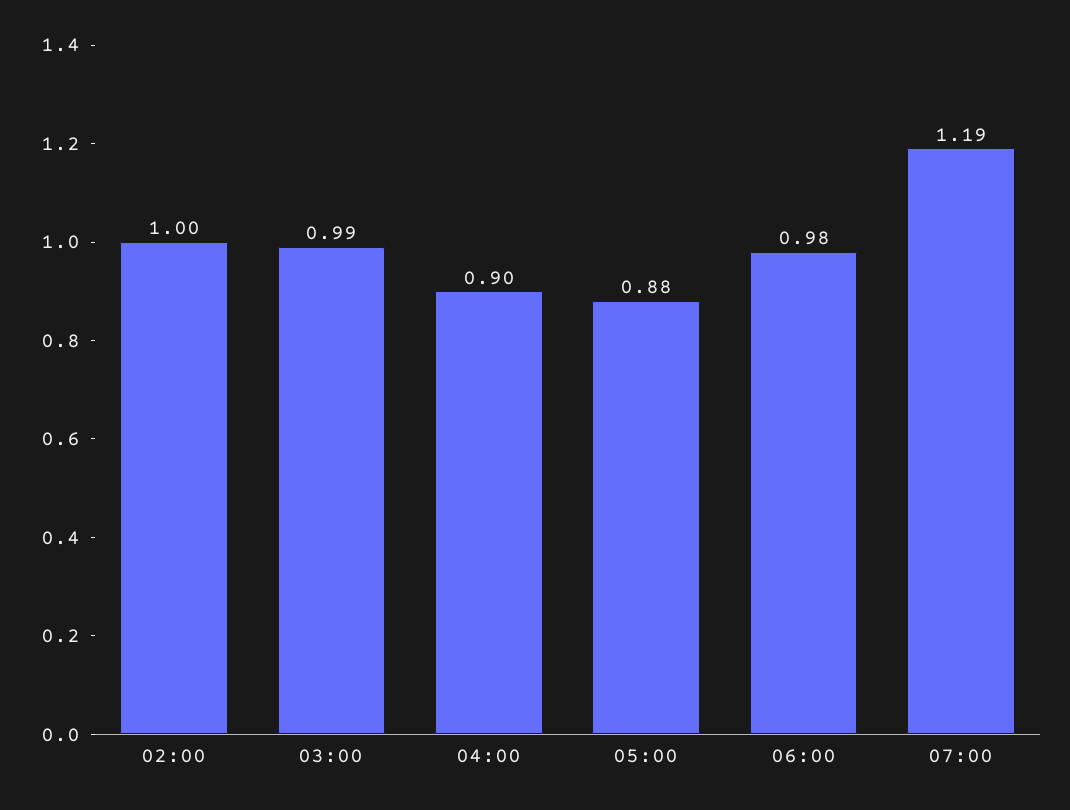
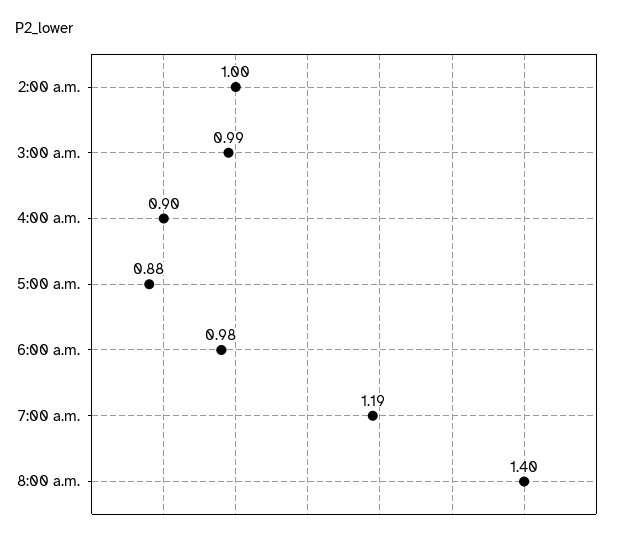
8:00 a.m.: none -> 1.4

